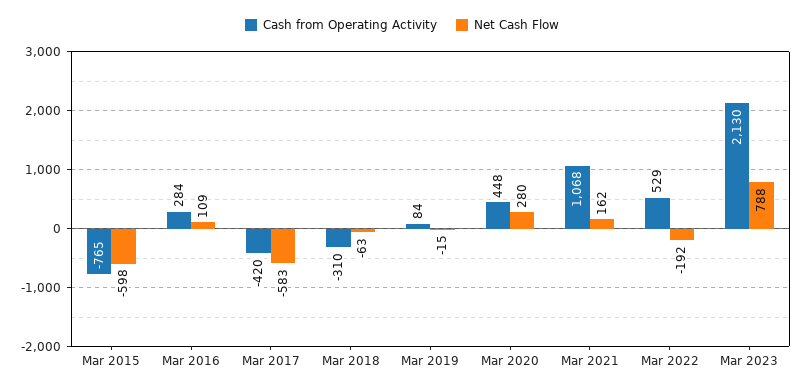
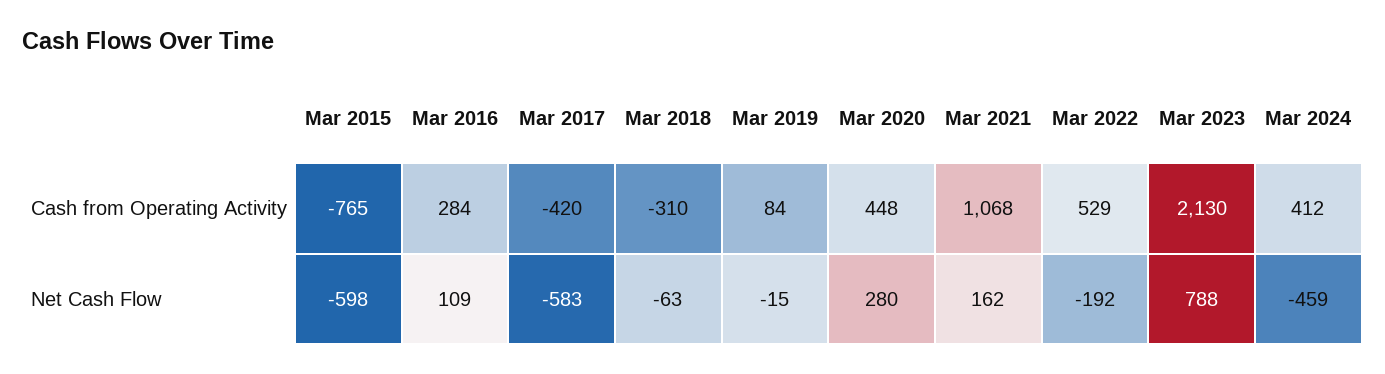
Cash from Operating Activity, Mar 2024: none -> 412
Net Cash Flow, Mar 2024: none -> -459

